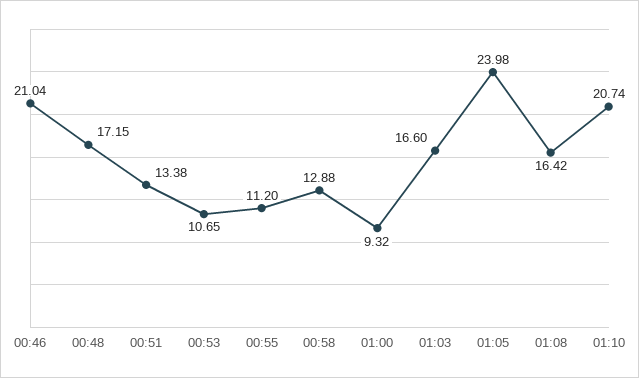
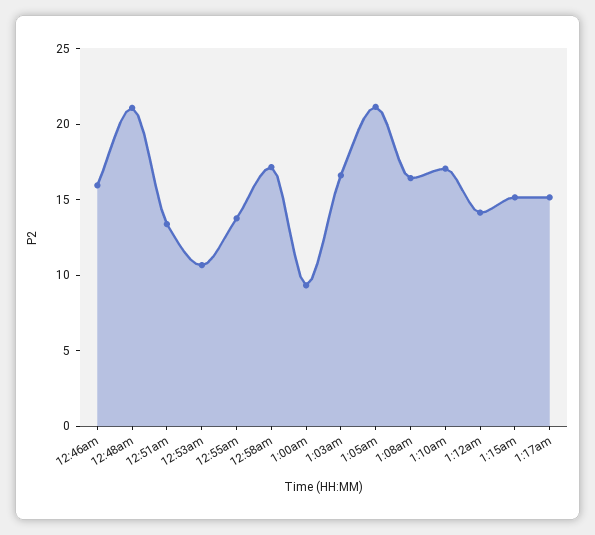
00:46: 21.04 -> 16
00:48: 17.15 -> 21
00:55: 11.2 -> 14
00:58: 12.88 -> 17
01:05: 23.98 -> 21
01:10: 20.74 -> 17
1:12am: none -> 14
1:15am: none -> 15
1:17am: none -> 15

